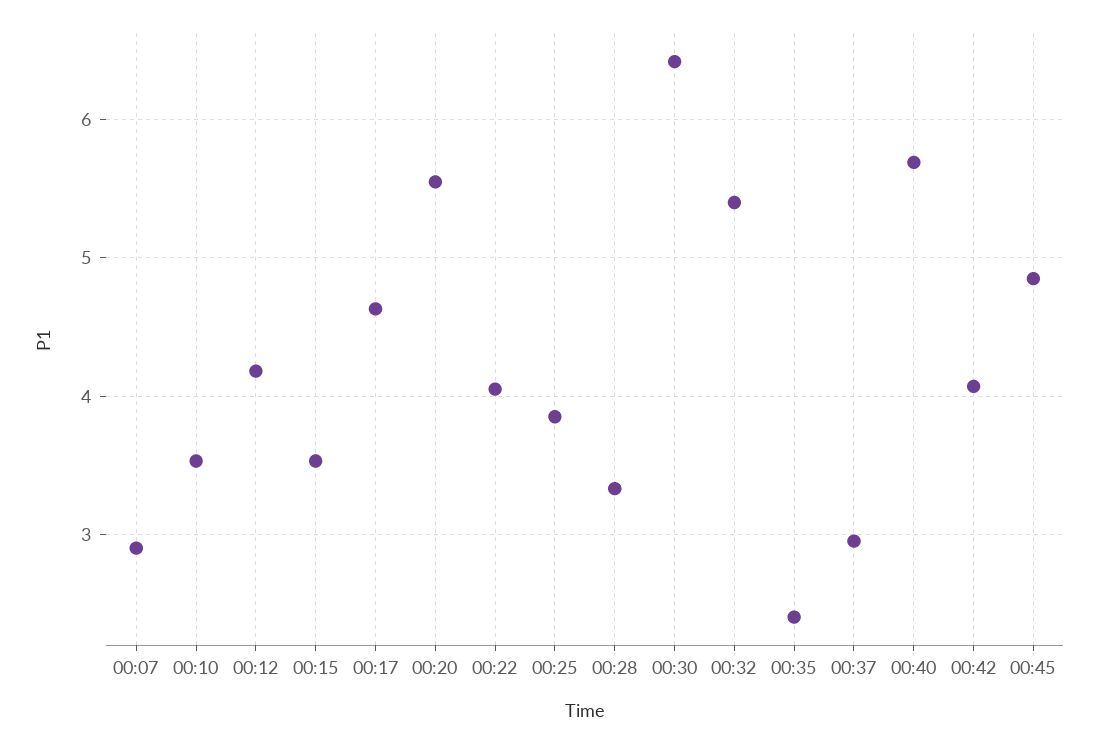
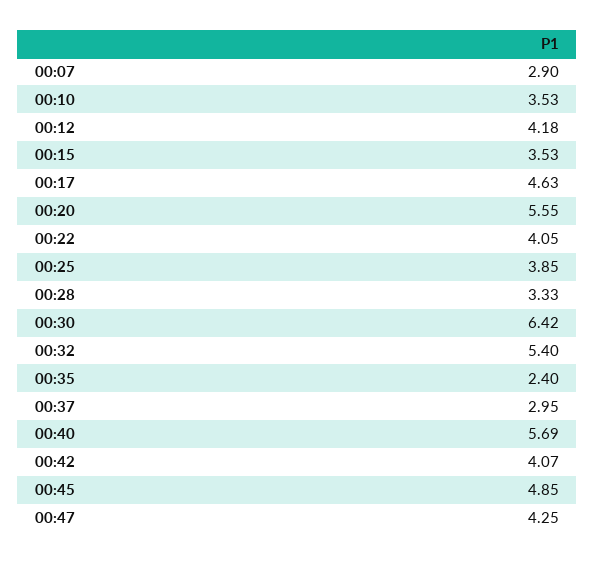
00:47: none -> 4.25

